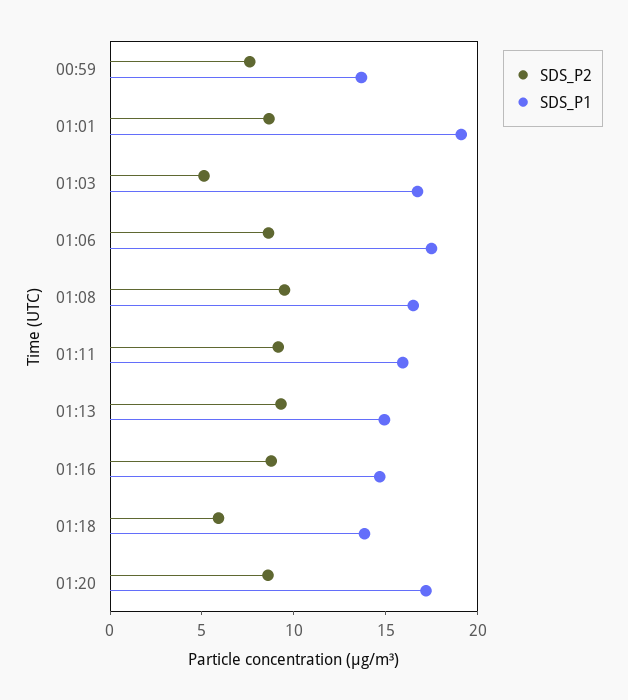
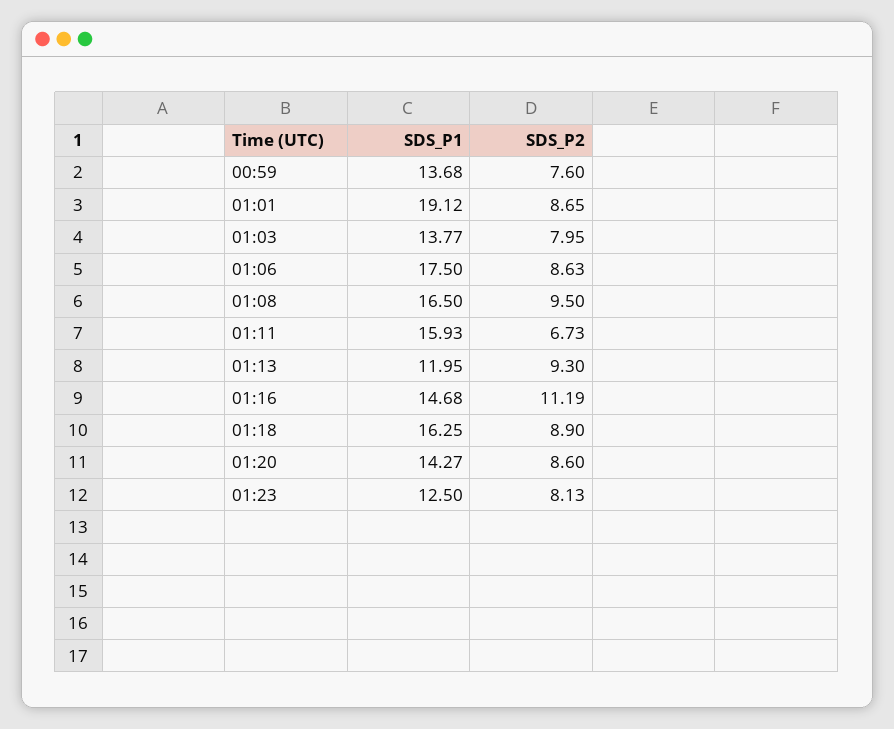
SDS_P2, 01:03: 5 -> 7.95
SDS_P1, 01:03: 17 -> 13.77
SDS_P2, 01:11: 9 -> 6.73
SDS_P1, 01:13: 15 -> 11.95
SDS_P2, 01:16: 9 -> 11.19
SDS_P2, 01:18: 6 -> 8.9
SDS_P1, 01:18: 14 -> 16.25
SDS_P1, 01:20: 17 -> 14.27
SDS_P1, 01:23: none -> 12.5
SDS_P2, 01:23: none -> 8.13

